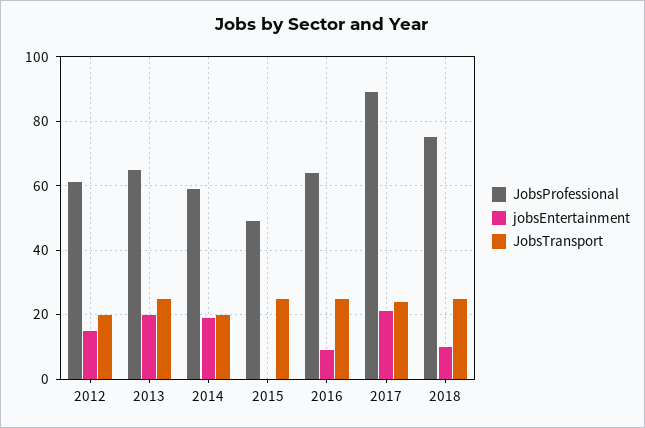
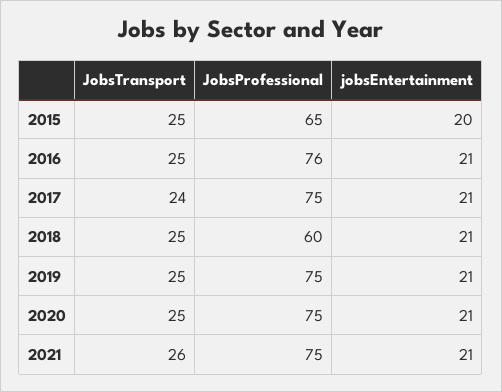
JobsProfessional, 2012: 60 -> none
jobsEntertainment, 2012: 15 -> none
JobsTransport, 2012: 20 -> none
JobsProfessional, 2013: 65 -> none
jobsEntertainment, 2013: 20 -> none
JobsTransport, 2013: 25 -> none
JobsProfessional, 2014: 60 -> none
jobsEntertainment, 2014: 20 -> none
JobsTransport, 2014: 20 -> none
JobsProfessional, 2015: 50 -> 65
jobsEntertainment, 2015: 0 -> 20
JobsProfessional, 2016: 65 -> 76
jobsEntertainment, 2016: 10 -> 21
JobsProfessional, 2017: 90 -> 75
JobsProfessional, 2018: 75 -> 60
jobsEntertainment, 2018: 10 -> 21
JobsTransport, 2019: none -> 25
JobsProfessional, 2019: none -> 75
jobsEntertainment, 2019: none -> 21
JobsTransport, 2020: none -> 25
JobsProfessional, 2020: none -> 75
jobsEntertainment, 2020: none -> 21
JobsTransport, 2021: none -> 26
JobsProfessional, 2021: none -> 75
jobsEntertainment, 2021: none -> 21

